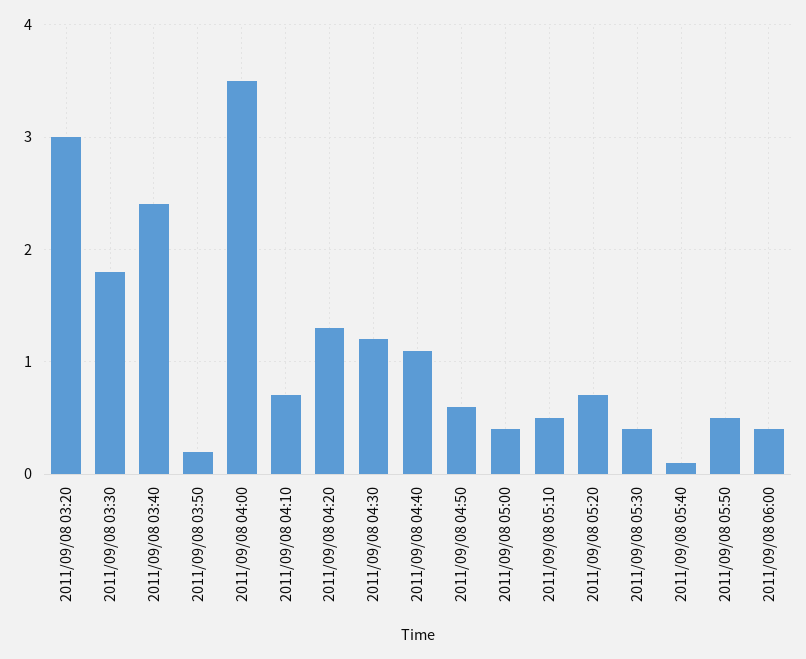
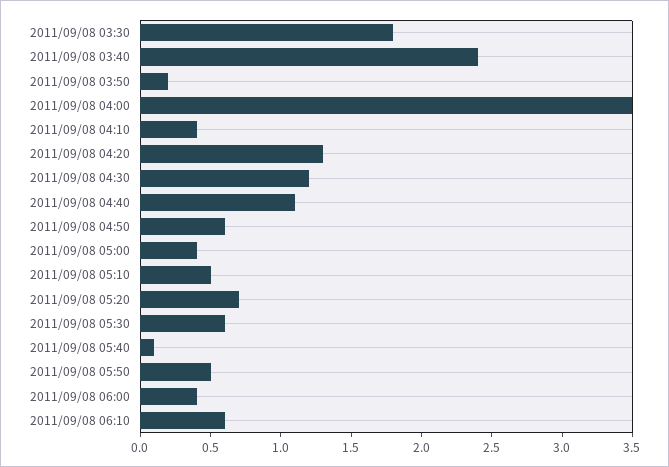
2011/09/08 03:20: 3 -> none
2011/09/08 04:10: 0.7 -> 0.4
2011/09/08 05:30: 0.4 -> 0.6
2011/09/08 06:10: none -> 0.6

